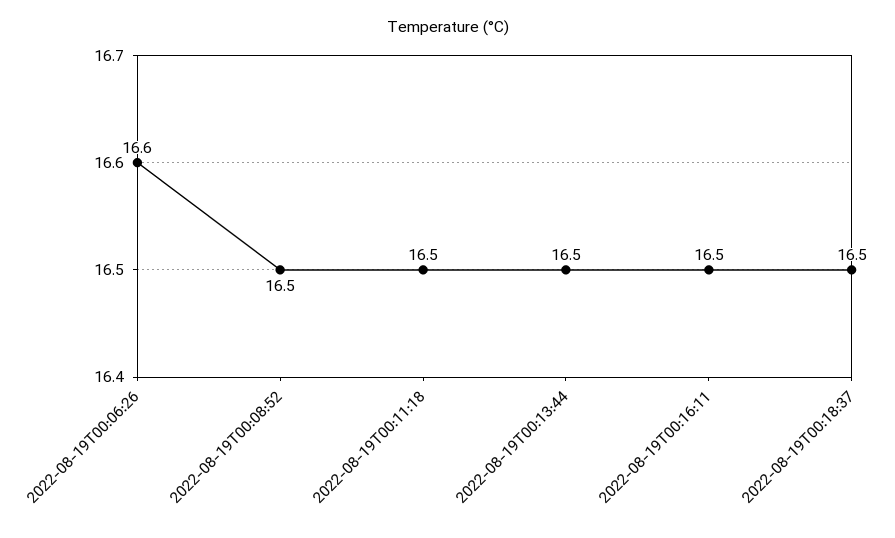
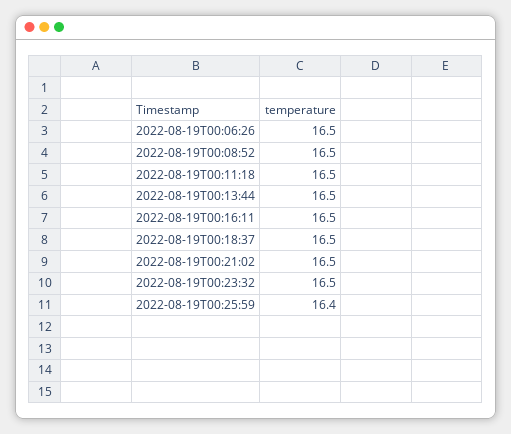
2022-08-19T00:06:26: 16.6 -> 16.5
2022-08-19T00:21:02: none -> 16.5
2022-08-19T00:23:32: none -> 16.5
2022-08-19T00:25:59: none -> 16.4

